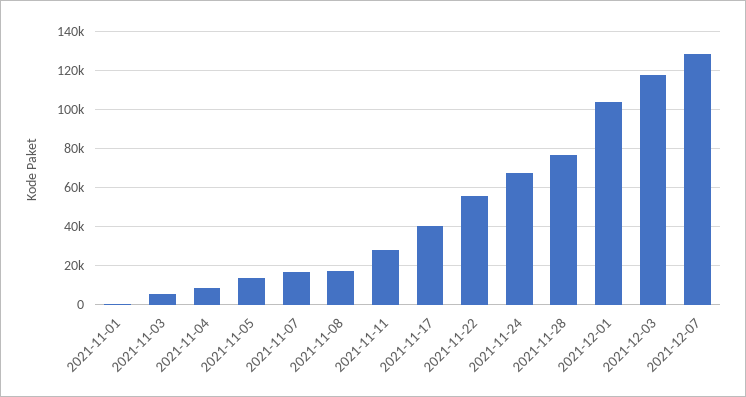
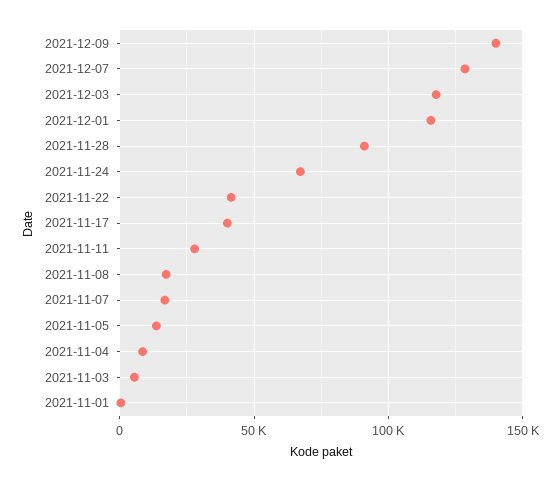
2021-11-22: 55000 -> 40000
2021-11-28: 75000 -> 90000
2021-12-01: 105000 -> 115000
2021-12-09: none -> 140000

